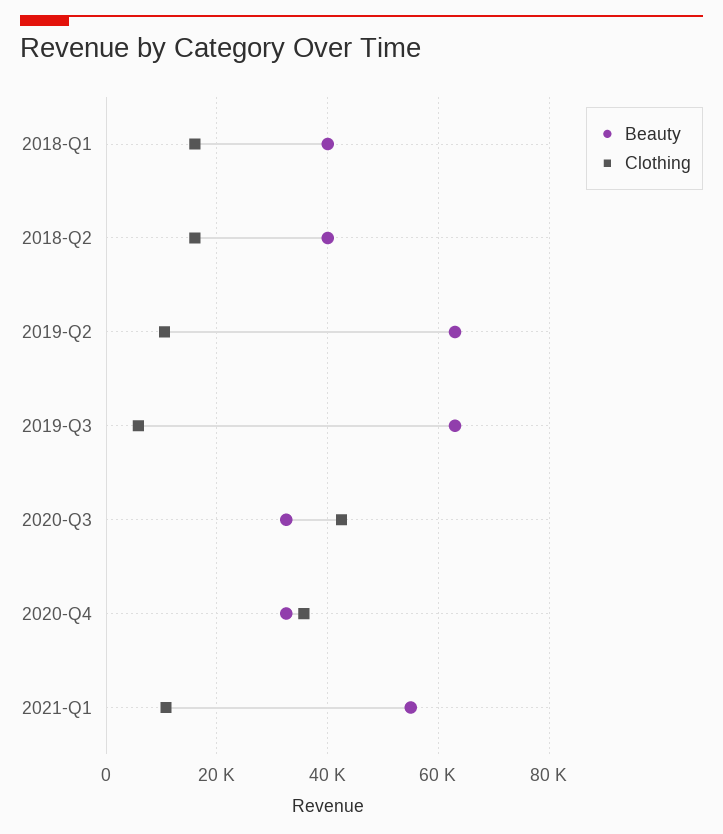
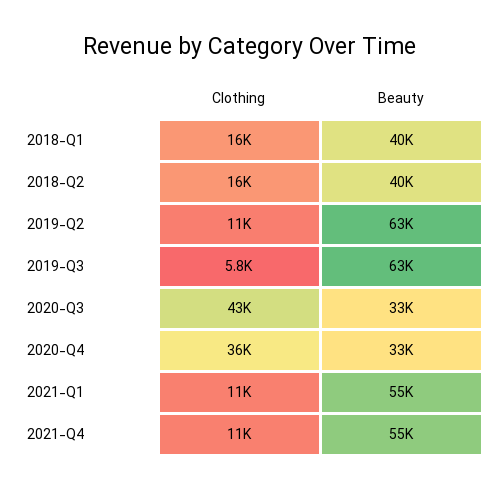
Clothing, 2021-Q4: none -> 11000
Beauty, 2021-Q4: none -> 55000

